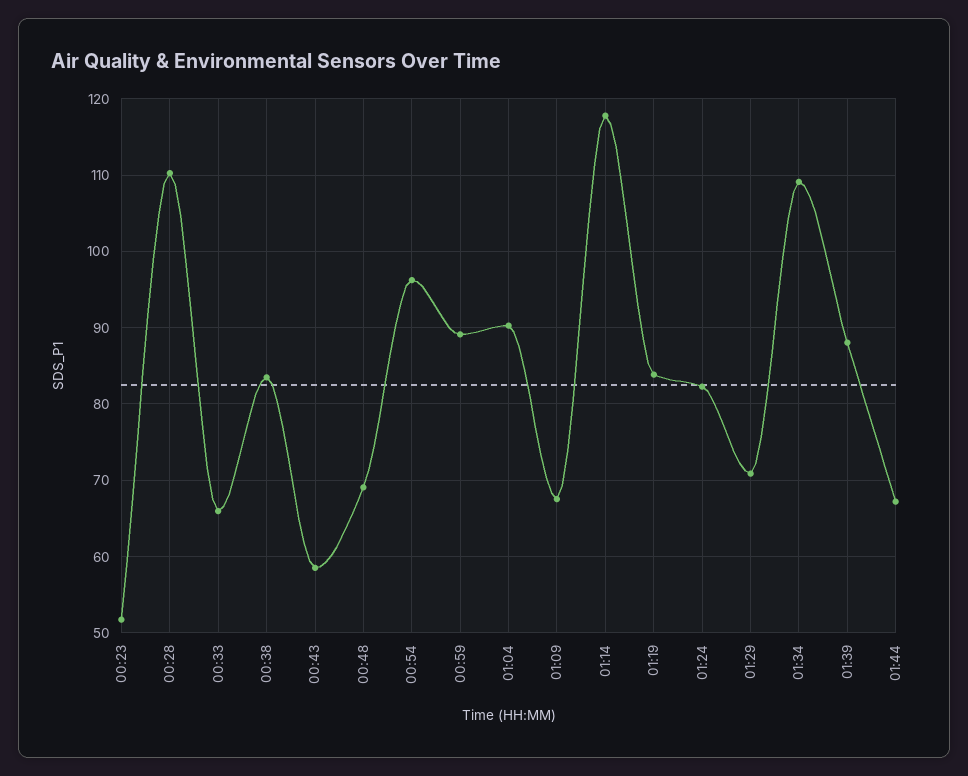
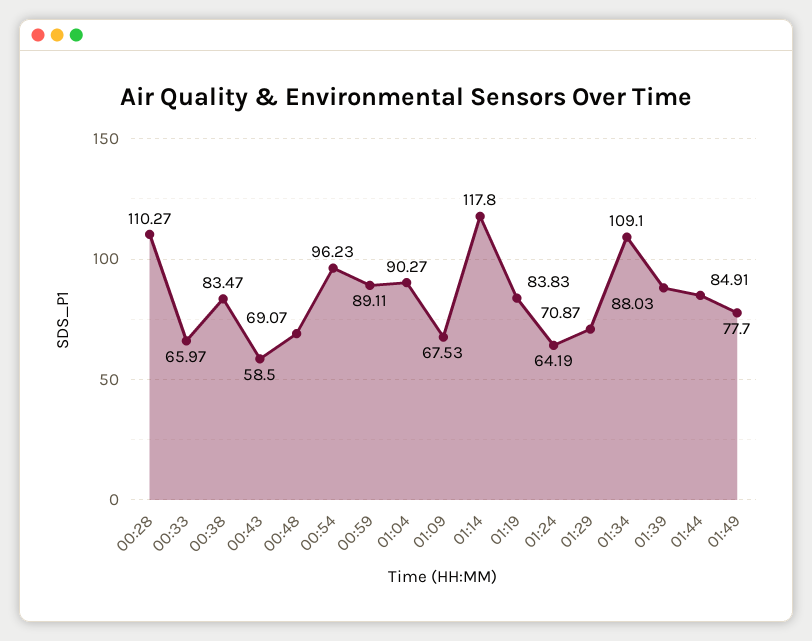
00:23: 52 -> none
01:24: 82 -> 64.19
01:44: 67 -> 84.91
01:49: none -> 77.7

